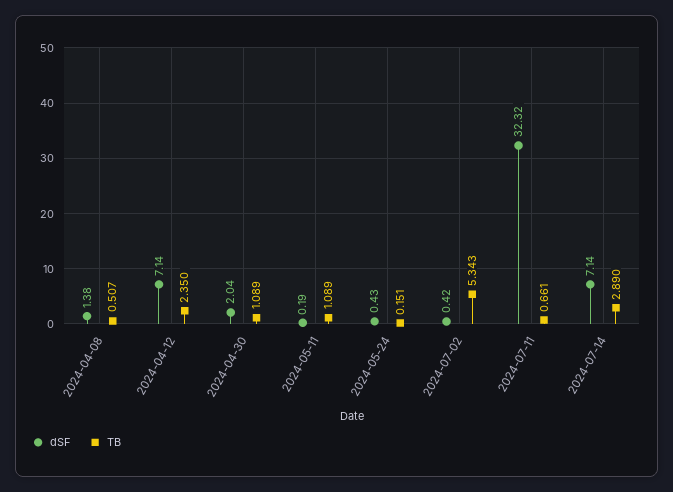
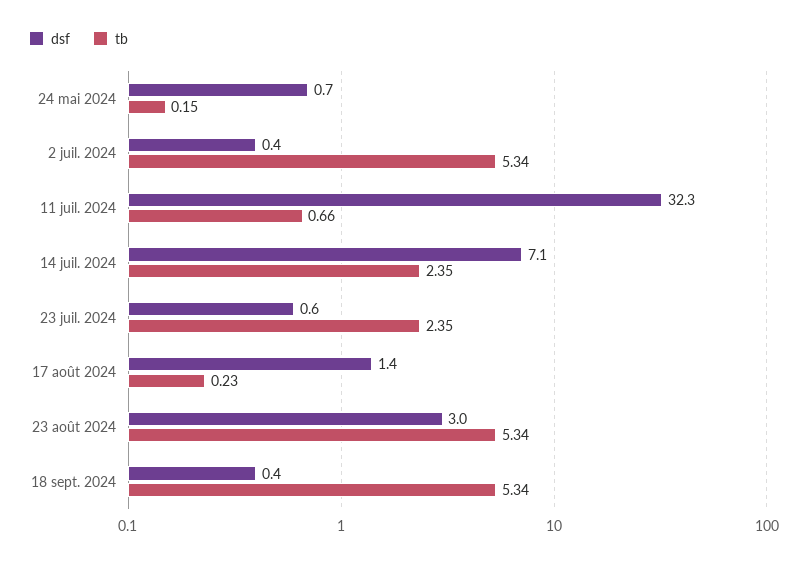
dSF, 2024-04-08: 1.38 -> none
TB, 2024-04-08: 0.507 -> none
dSF, 2024-04-12: 7.14 -> none
TB, 2024-04-12: 2.35 -> none
dSF, 2024-04-30: 2.04 -> none
TB, 2024-04-30: 1.089 -> none
dSF, 2024-05-11: 0.19 -> none
TB, 2024-05-11: 1.089 -> none
dSF, 2024-05-24: 0.43 -> 0.7
TB, 2024-07-14: 2.89 -> 2.35
dSF, 23 juil. 2024: none -> 0.6
TB, 23 juil. 2024: none -> 2.35
dSF, 17 août 2024: none -> 1.4
TB, 17 août 2024: none -> 0.23
dSF, 23 août 2024: none -> 3
TB, 23 août 2024: none -> 5.34
dSF, 18 sept. 2024: none -> 0.4
TB, 18 sept. 2024: none -> 5.34

